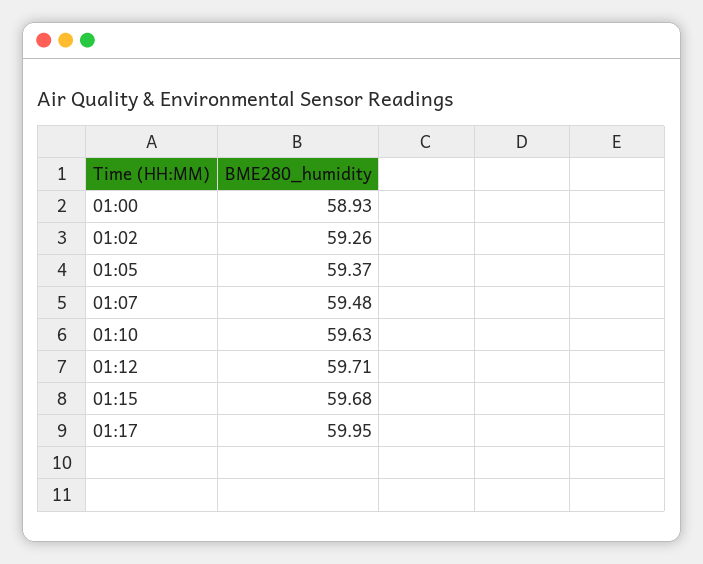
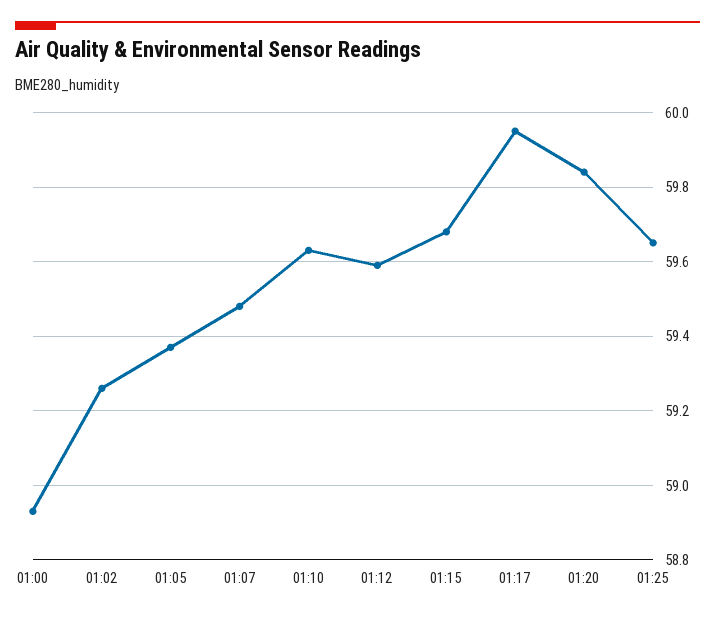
01:12: 59.71 -> 59.6
01:20: none -> 59.85
01:25: none -> 59.65

